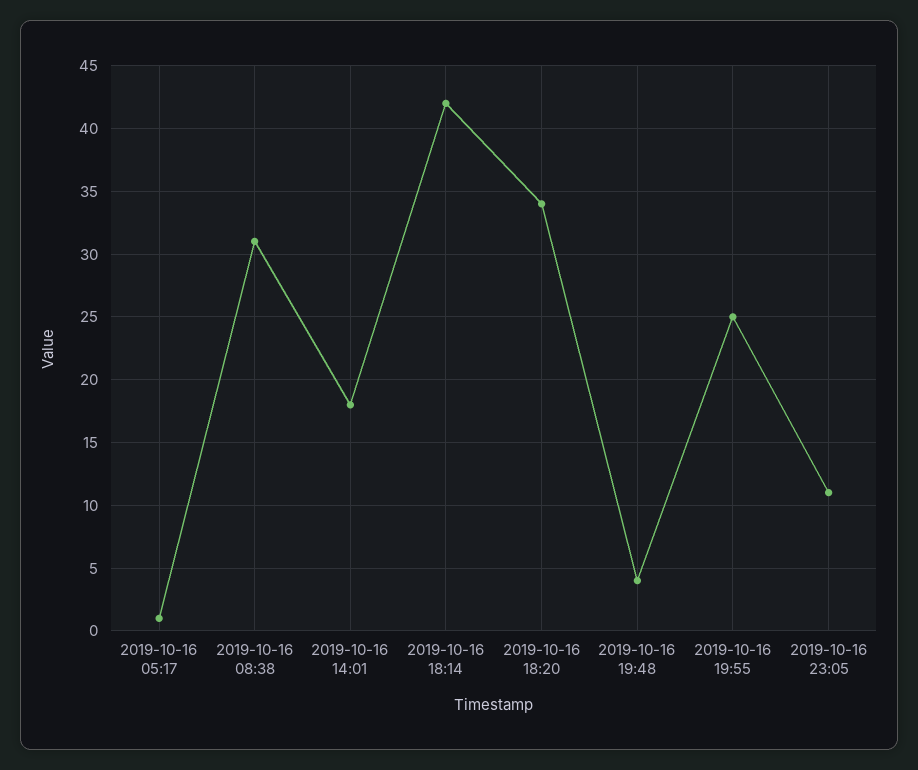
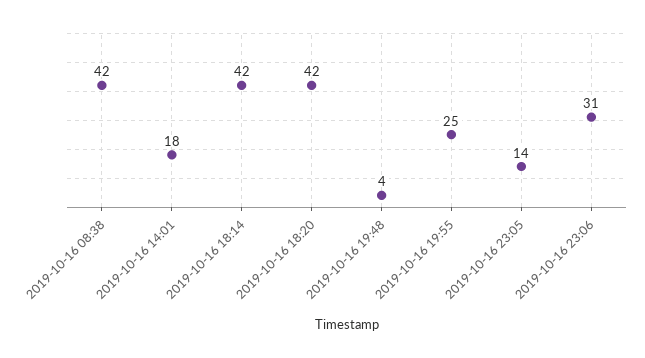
2019-10-16 05:17: 1 -> none
2019-10-16 08:38: 31 -> 42
2019-10-16 18:20: 34 -> 42
2019-10-16 23:05: 11 -> 14
2019-10-16 23:06: none -> 31

